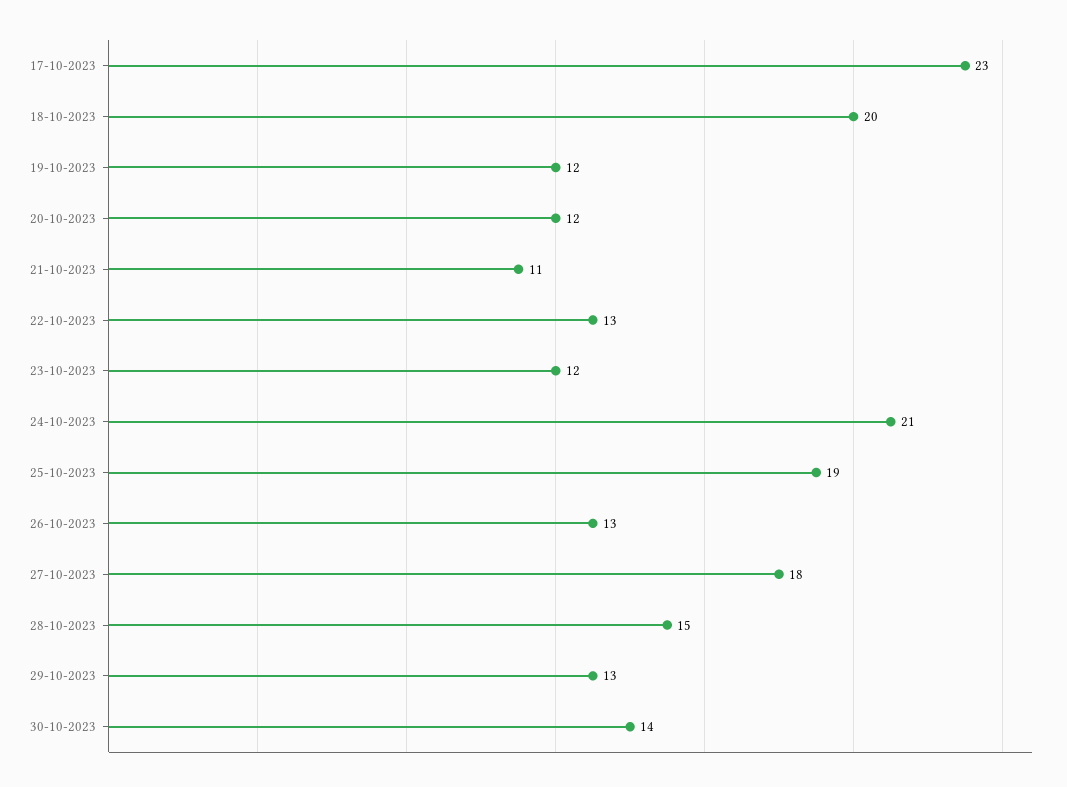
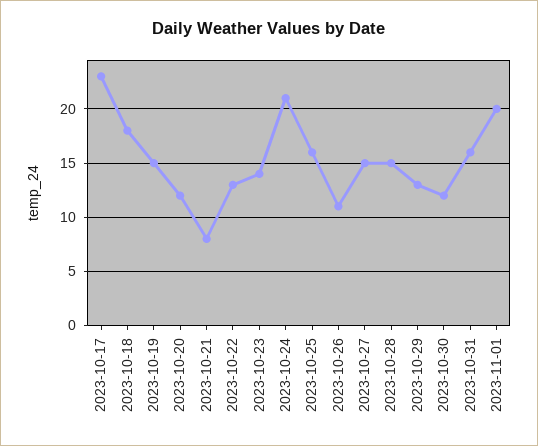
18-10-2023: 20 -> 18
19-10-2023: 12 -> 15
21-10-2023: 11 -> 8
23-10-2023: 12 -> 14
25-10-2023: 19 -> 16
26-10-2023: 13 -> 11
27-10-2023: 18 -> 15
30-10-2023: 14 -> 12
2023-10-31: none -> 16
2023-11-01: none -> 20

